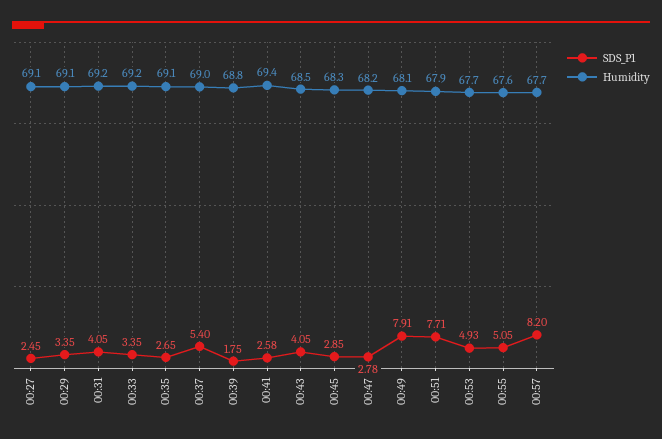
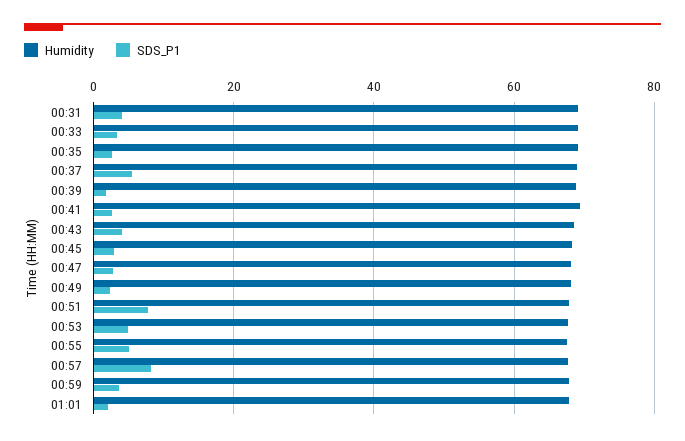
SDS_P1, 00:27: 2.45 -> none
Humidity, 00:27: 69.1 -> none
SDS_P1, 00:29: 3.35 -> none
Humidity, 00:29: 69.1 -> none
SDS_P1, 00:49: 7.91 -> 2
Humidity, 00:59: none -> 68
SDS_P1, 00:59: none -> 4
Humidity, 01:01: none -> 68
SDS_P1, 01:01: none -> 2

